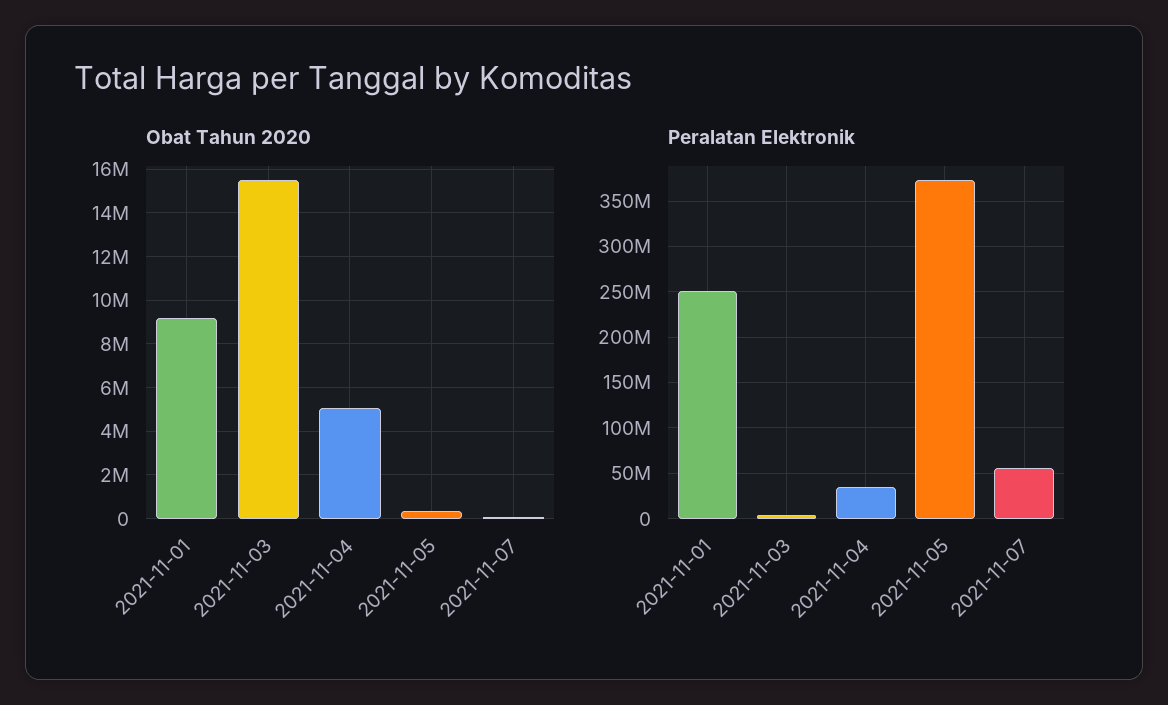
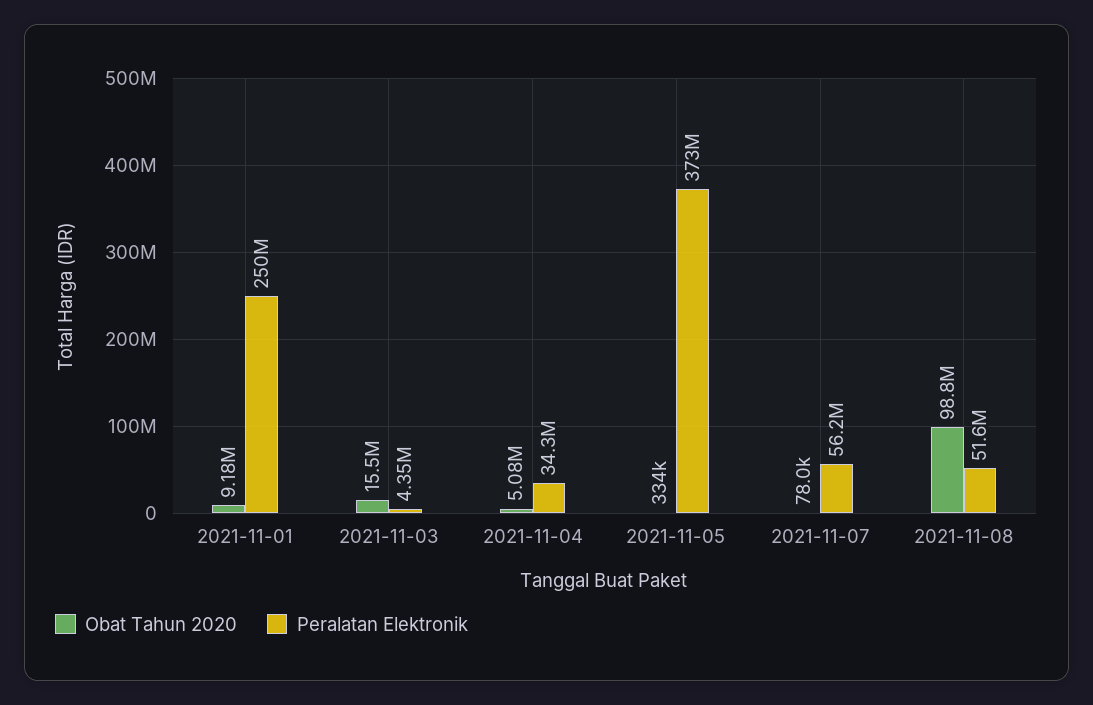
Obat Tahun 2020, 2021-11-08: none -> 98800000
Peralatan Elektronik, 2021-11-08: none -> 51600000

